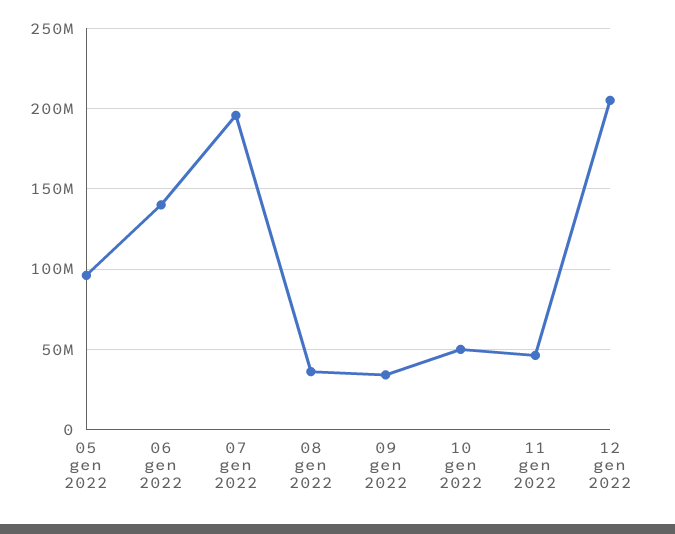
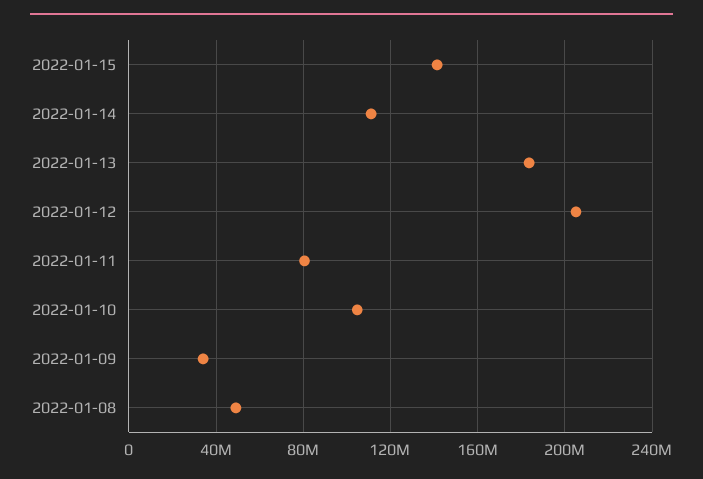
05 gen 2022: 95000000 -> none
06 gen 2022: 140000000 -> none
07 gen 2022: 195000000 -> none
08 gen 2022: 35000000 -> 50000000
10 gen 2022: 50000000 -> 105000000
11 gen 2022: 45000000 -> 80000000
2022-01-15: none -> 140000000
2022-01-14: none -> 110000000
2022-01-13: none -> 185000000

